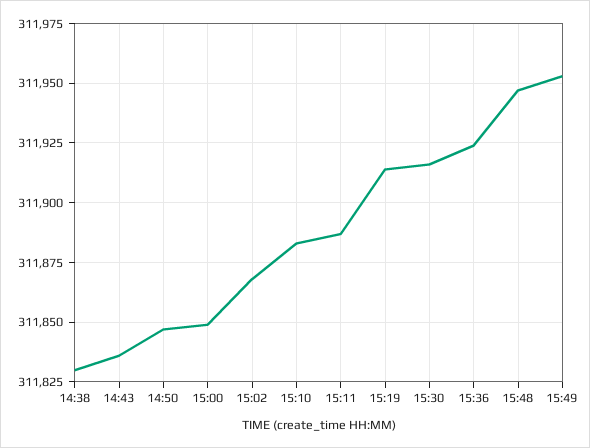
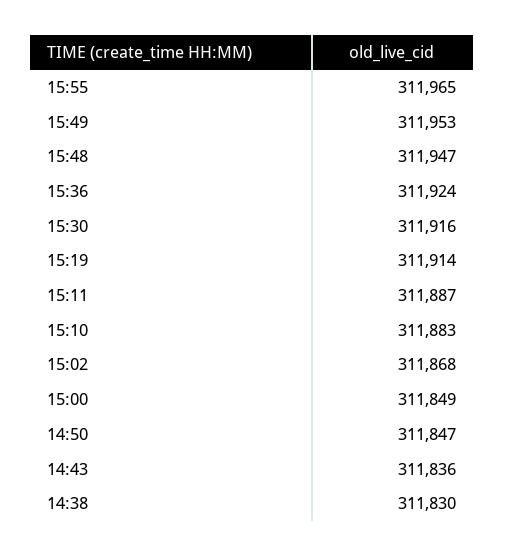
15:55: none -> 311965

